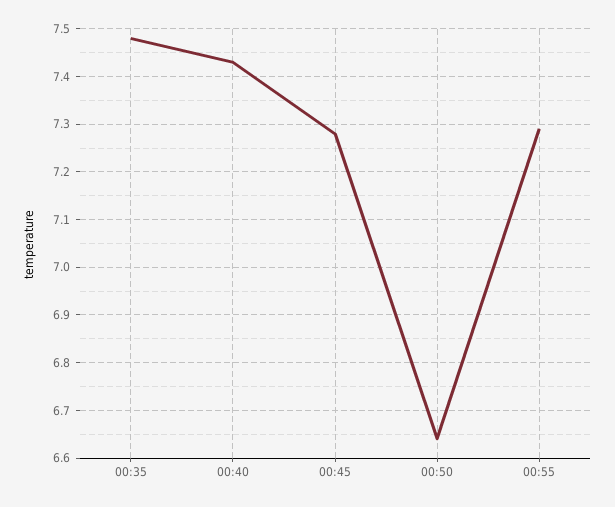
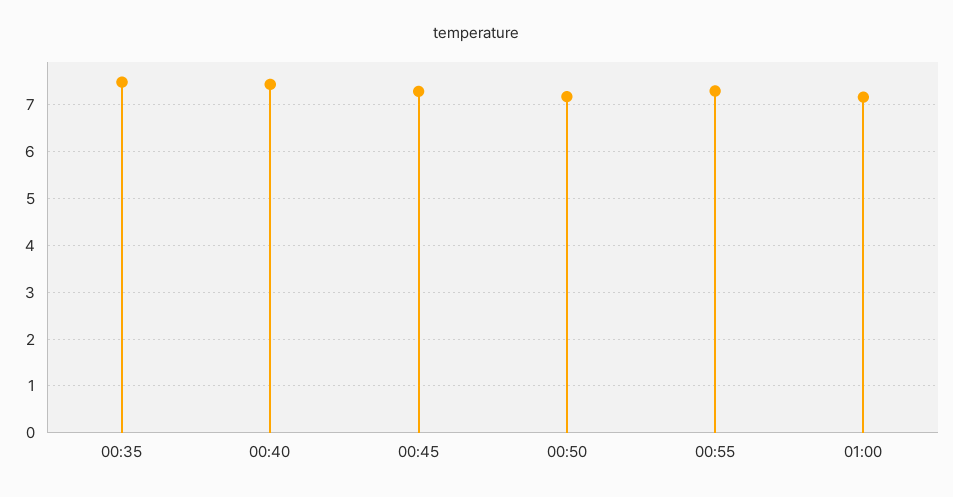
00:50: 6.65 -> 7.2
01:00: none -> 7.2

